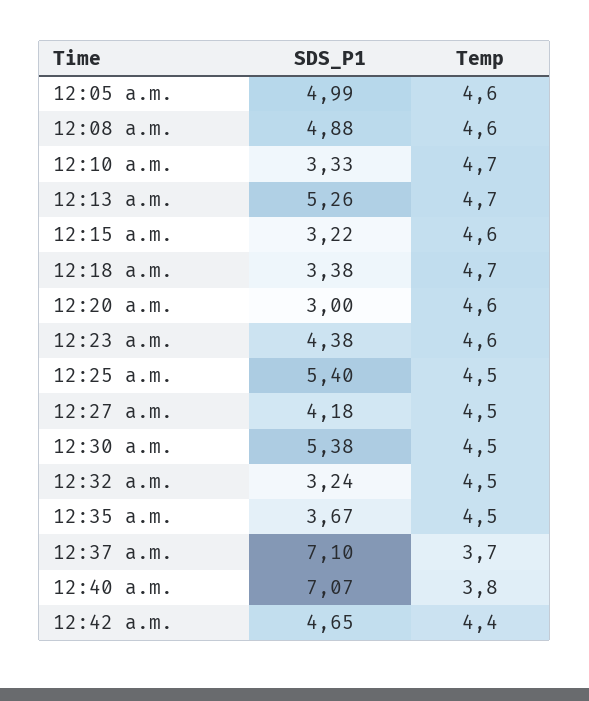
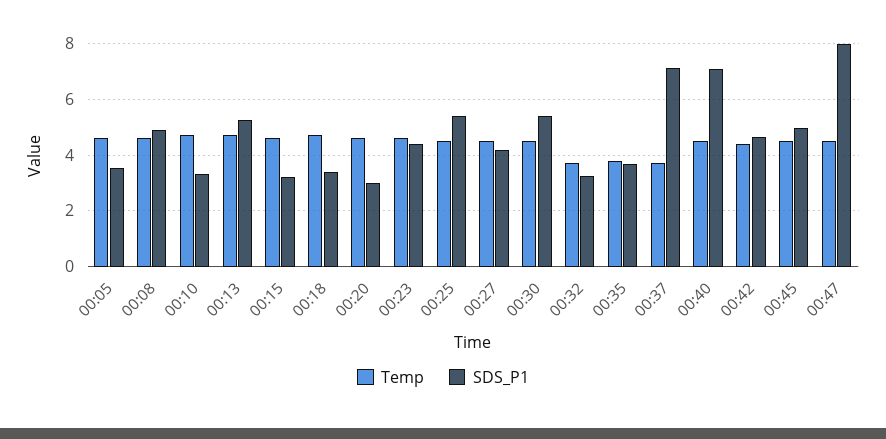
SDS_P1, 12:05 a.m.: 4.99 -> 3.5
Temp, 12:32 a.m.: 4.5 -> 3.75
Temp, 12:35 a.m.: 4.5 -> 3.75
Temp, 12:40 a.m.: 3.8 -> 4.5
Temp, 00:45: none -> 4.5
SDS_P1, 00:45: none -> 5
Temp, 00:47: none -> 4.5
SDS_P1, 00:47: none -> 8

